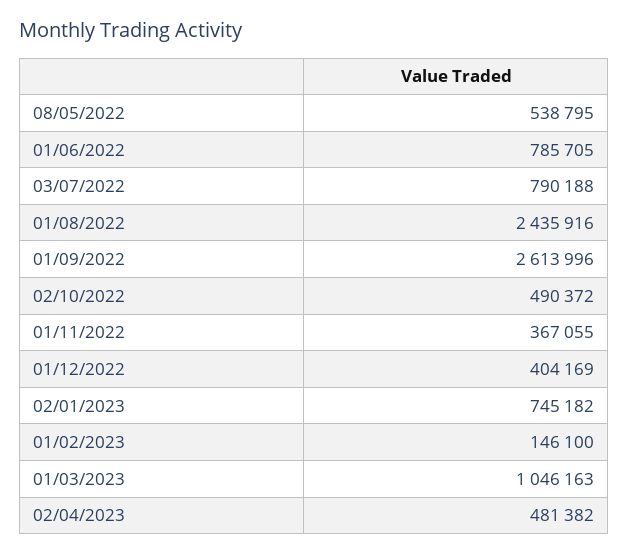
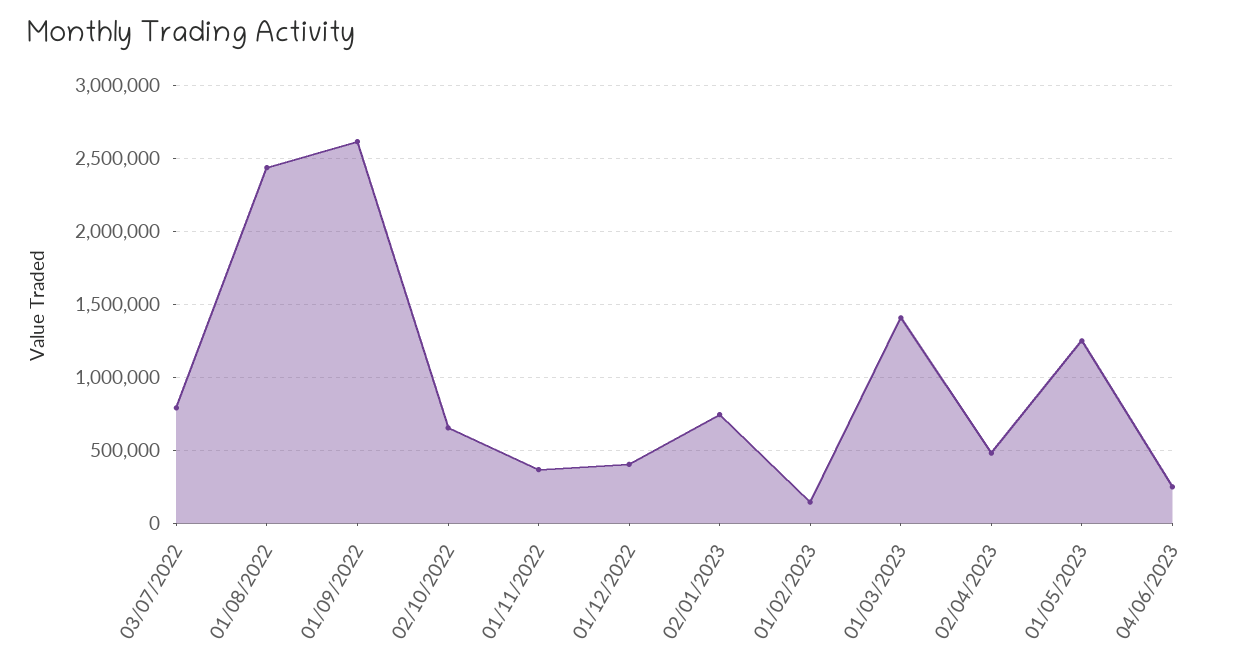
08/05/2022: 538795 -> none
01/06/2022: 785705 -> none
02/10/2022: 490372 -> 650000
01/03/2023: 1046163 -> 1400000
01/05/2023: none -> 1250000
04/06/2023: none -> 250000

